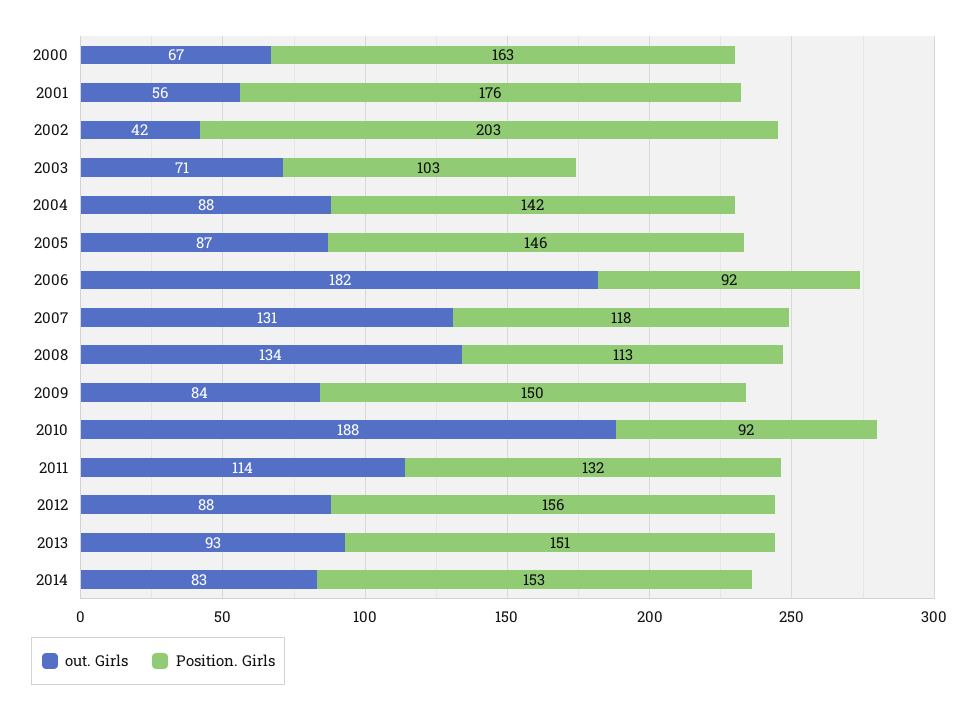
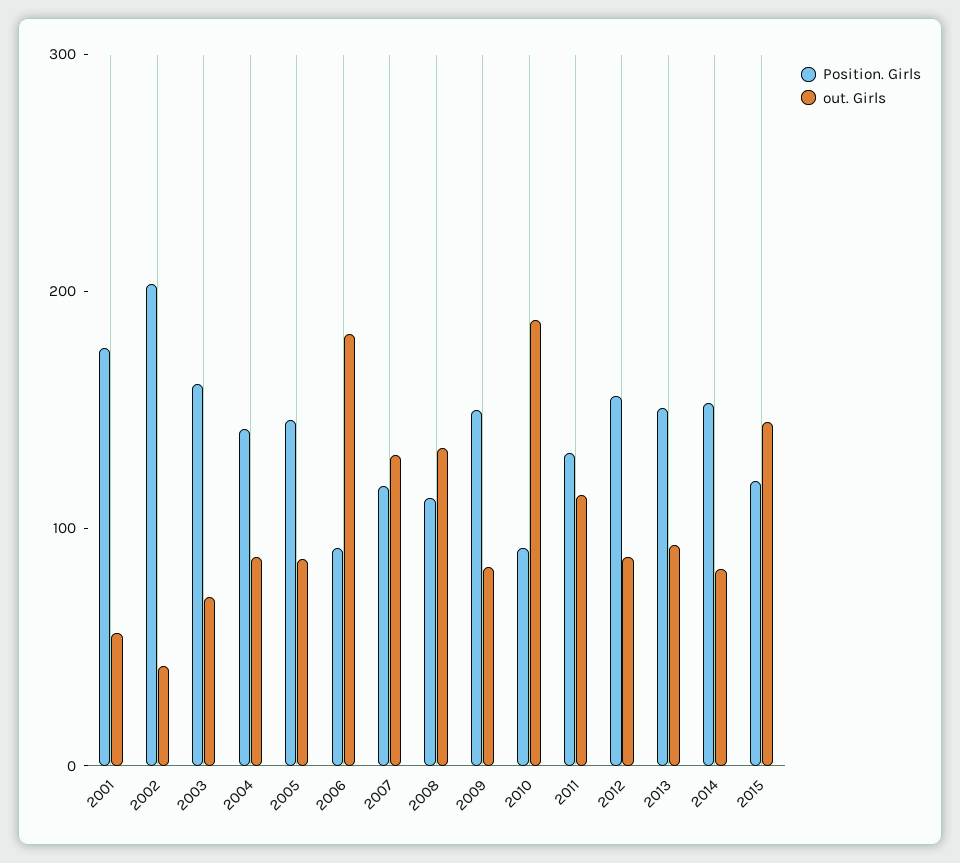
out. Girls, 2000: 67 -> none
Position. Girls, 2000: 163 -> none
Position. Girls, 2003: 103 -> 160
Position. Girls, 2015: none -> 120
out. Girls, 2015: none -> 140

